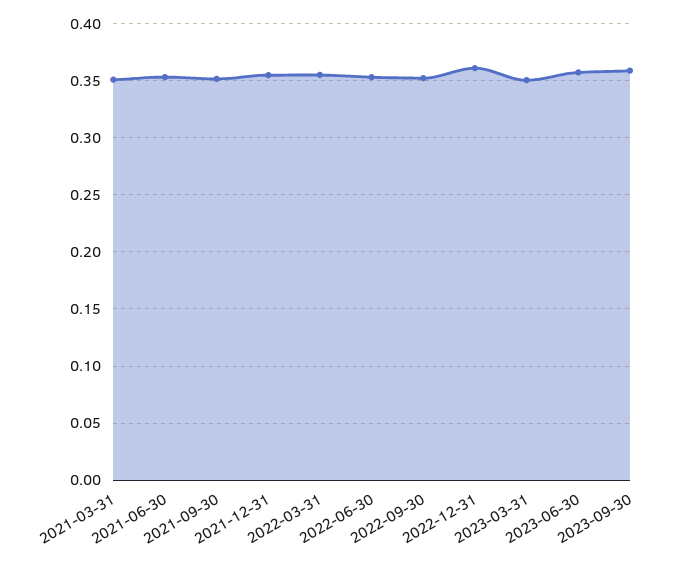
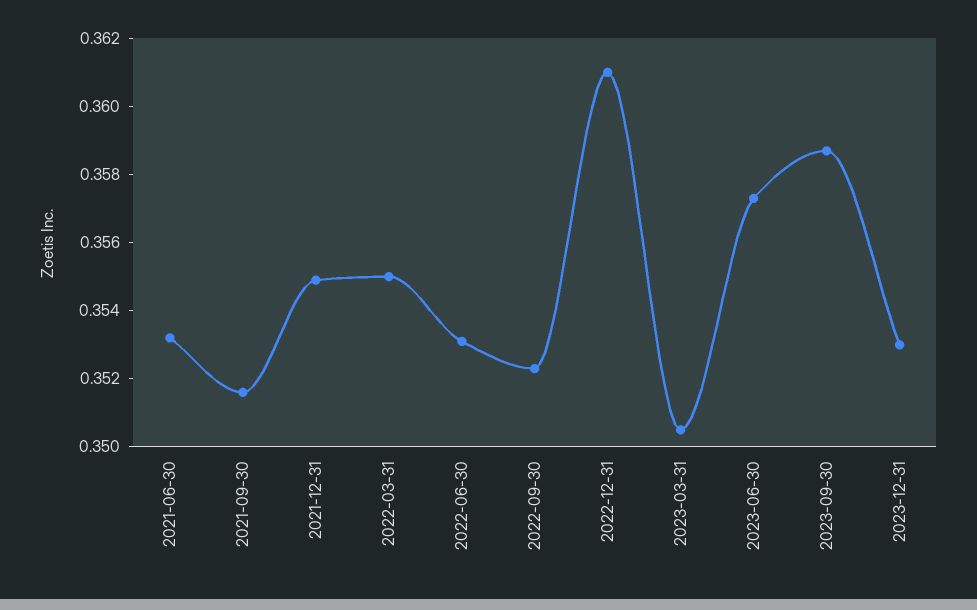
2021-03-31: 0.35 -> none
2023-12-31: none -> 0.353

